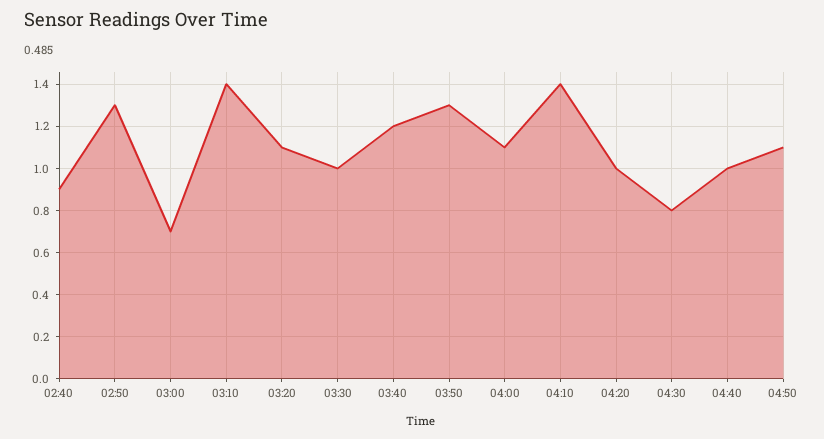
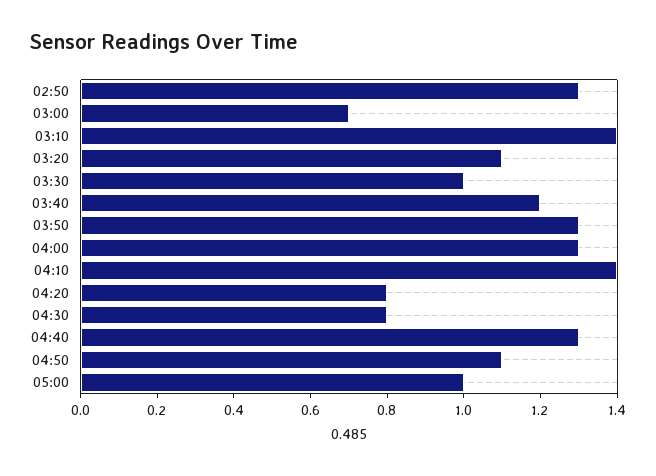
02:40: 0.9 -> none
04:00: 1.1 -> 1.3
04:20: 1 -> 0.8
04:40: 1 -> 1.3
05:00: none -> 1

